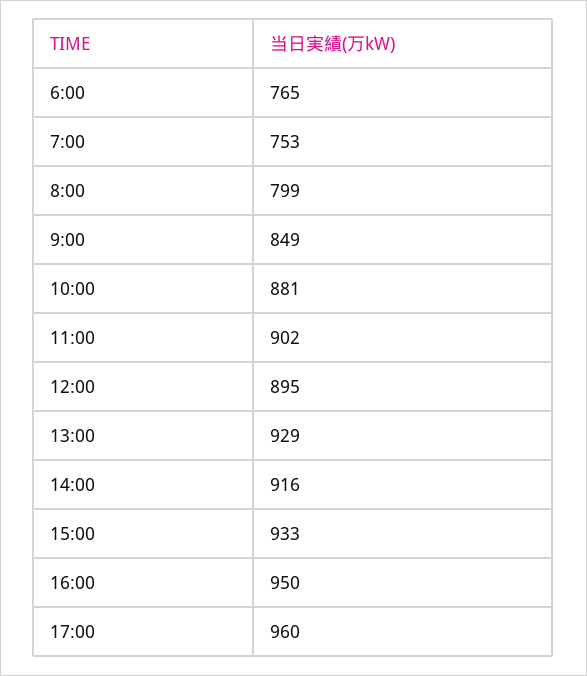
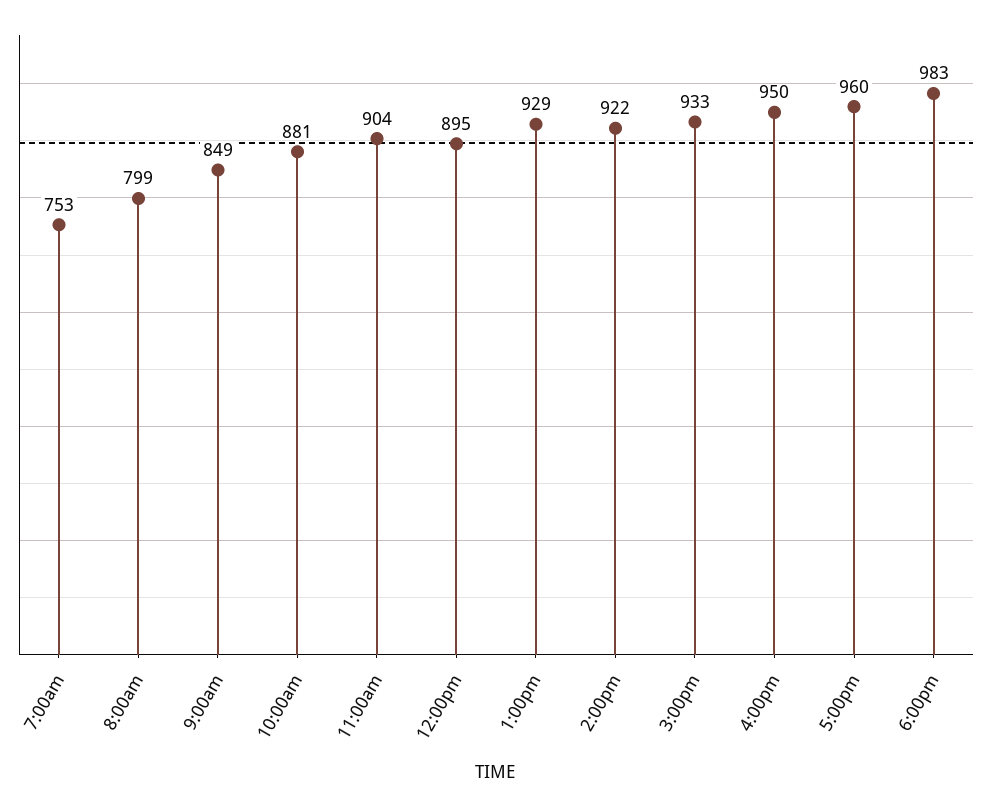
6:00: 765 -> none
11:00: 902 -> 904
14:00: 916 -> 922
6:00pm: none -> 983

